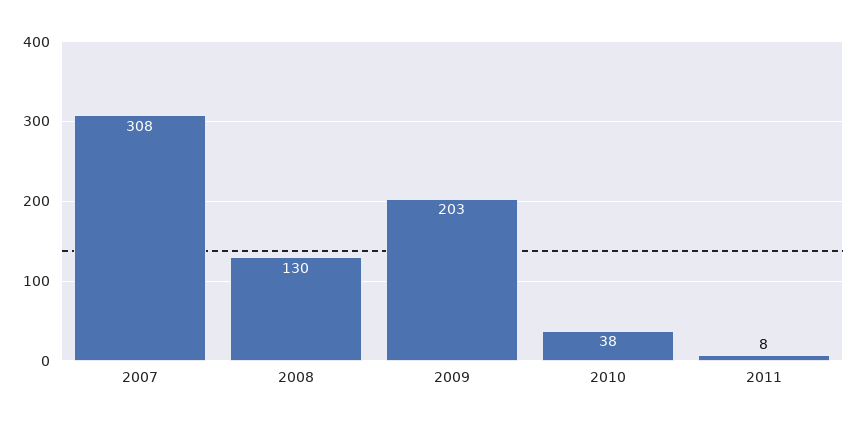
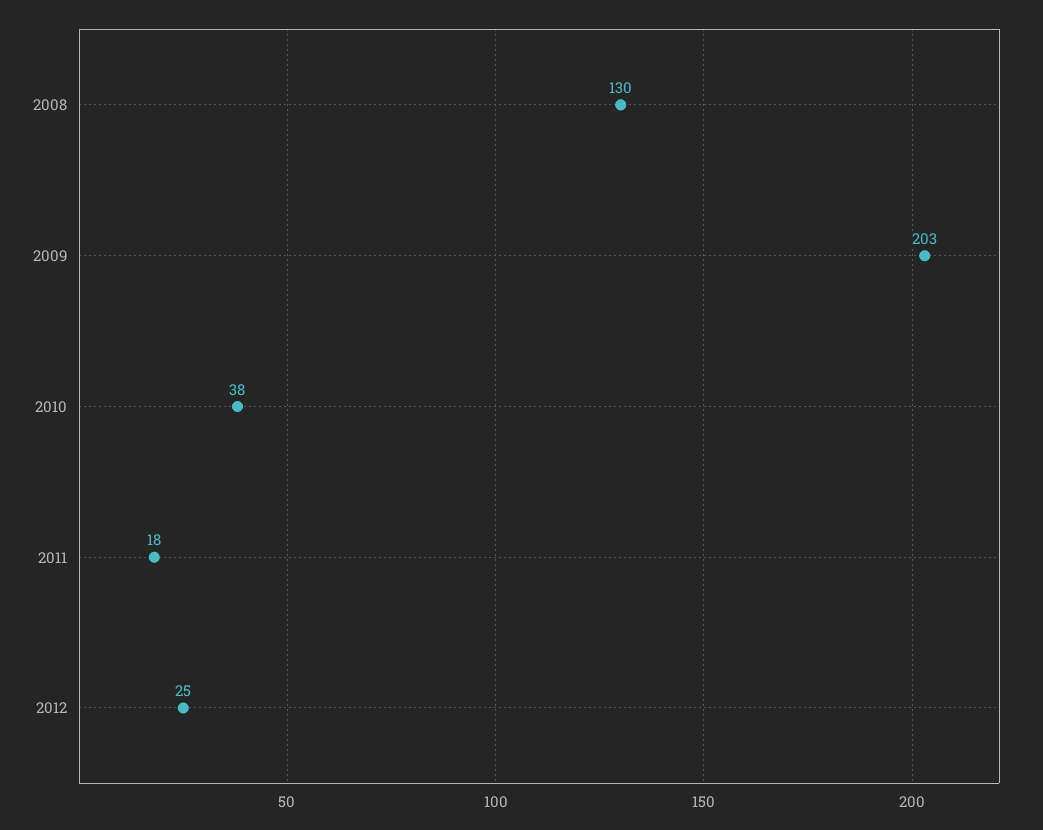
2007: 308 -> none
2011: 8 -> 18
2012: none -> 25

